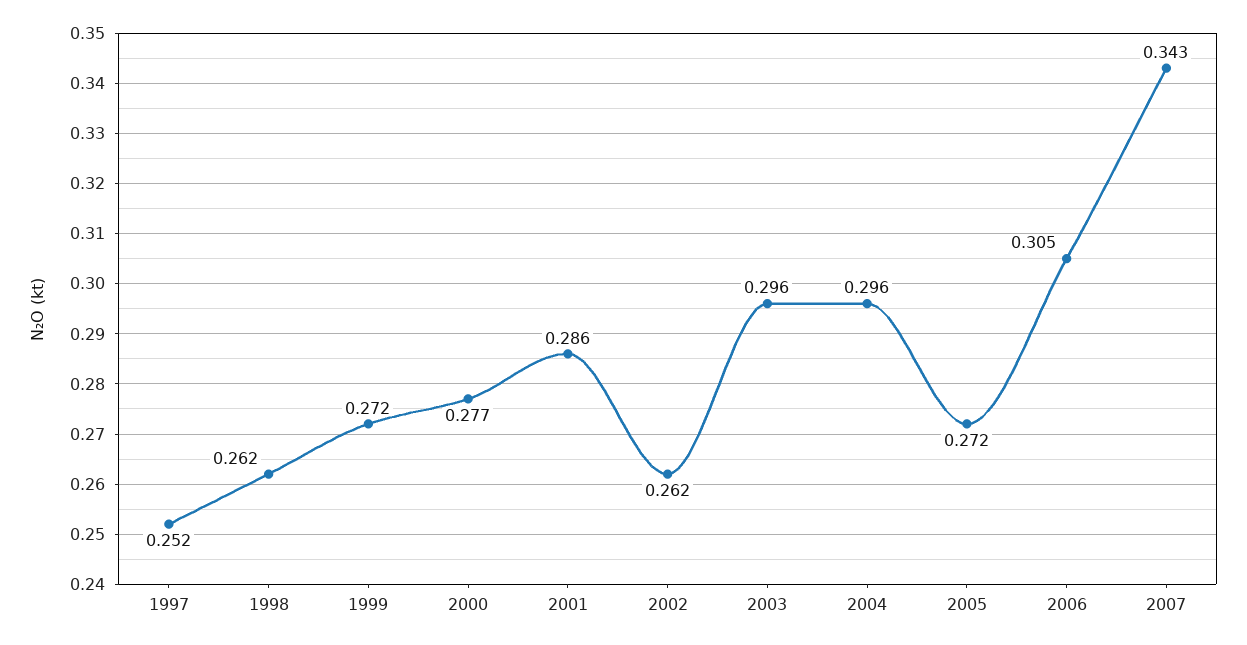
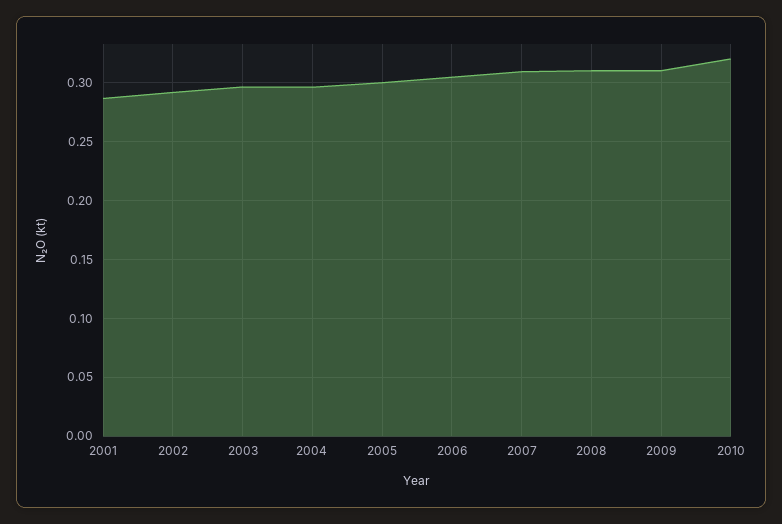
1997: 0.252 -> none
1998: 0.262 -> none
1999: 0.272 -> none
2000: 0.277 -> none
2002: 0.262 -> 0.29
2005: 0.272 -> 0.3
2007: 0.343 -> 0.31
2008: none -> 0.31
2009: none -> 0.31
2010: none -> 0.32

